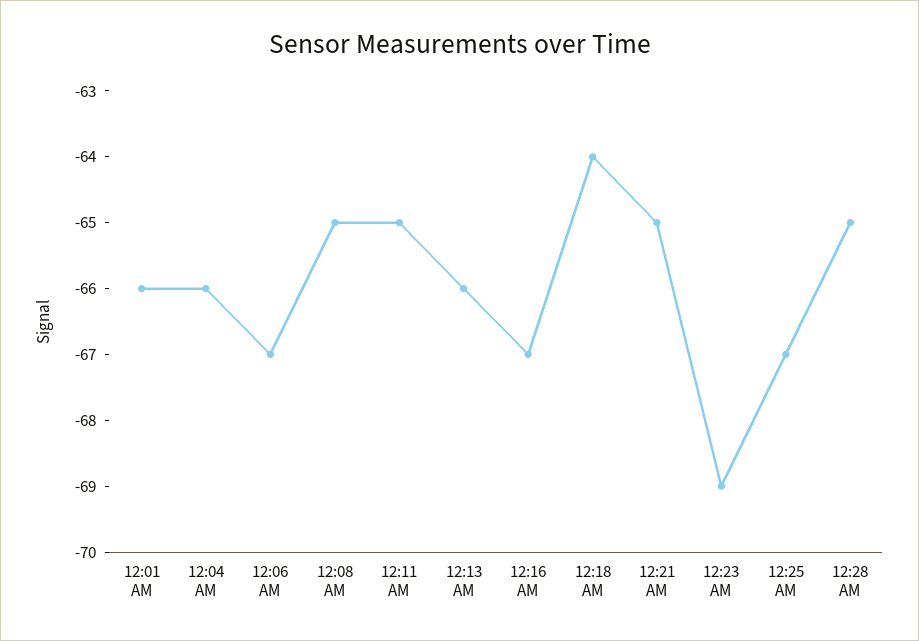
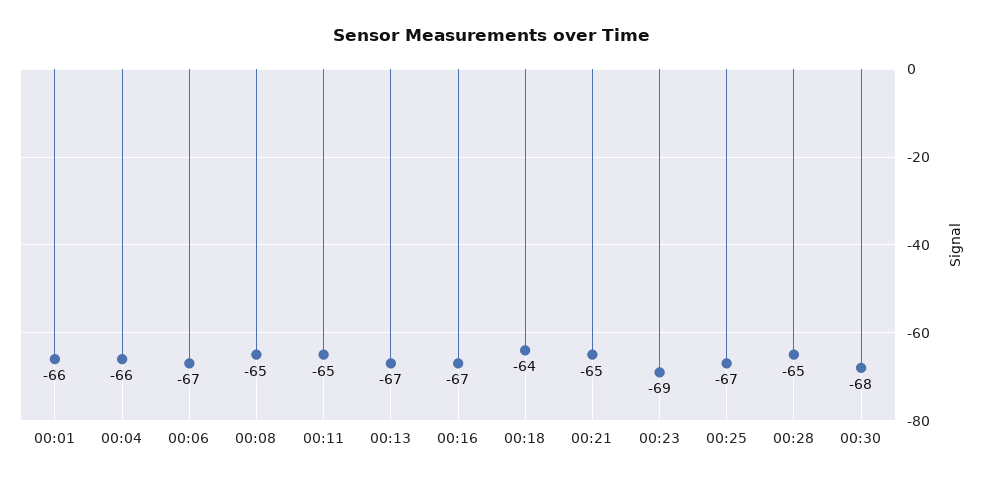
12:13 AM: -66 -> -67
00:30: none -> -68

